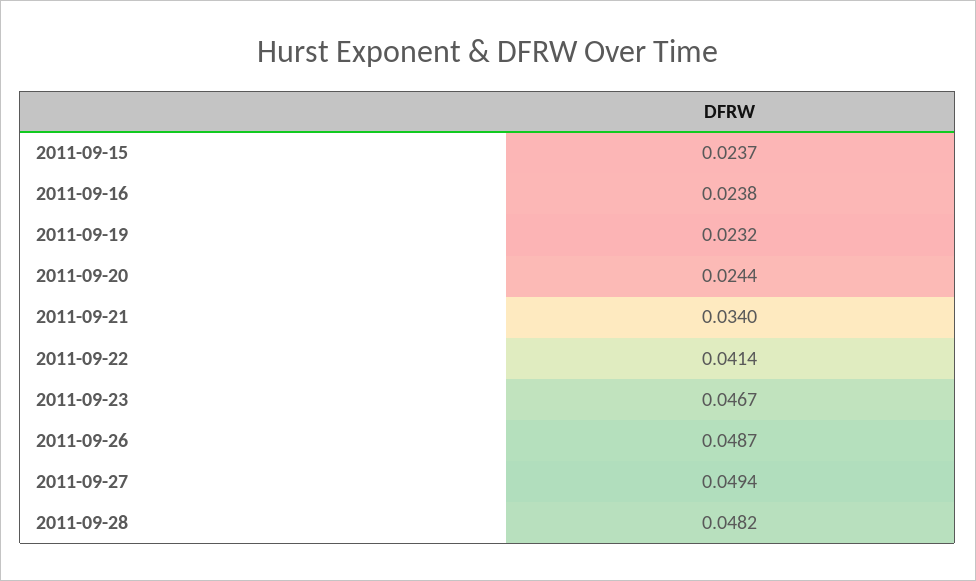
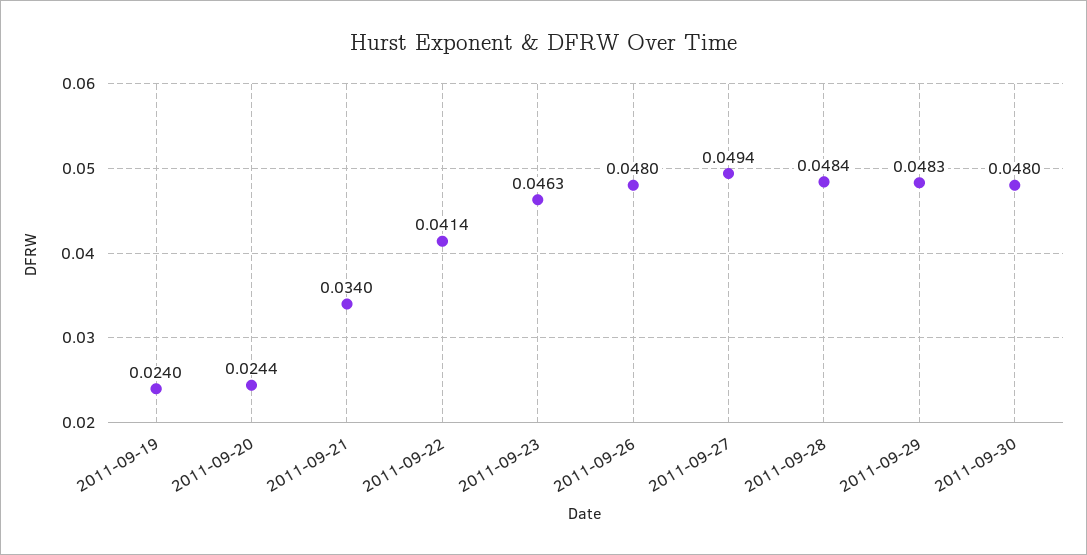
2011-09-15: 0.0237 -> none
2011-09-16: 0.0238 -> none
2011-09-19: 0.0232 -> 0.024
2011-09-23: 0.0467 -> 0.0463
2011-09-26: 0.0487 -> 0.048
2011-09-28: 0.0482 -> 0.0484
2011-09-29: none -> 0.0483
2011-09-30: none -> 0.048

